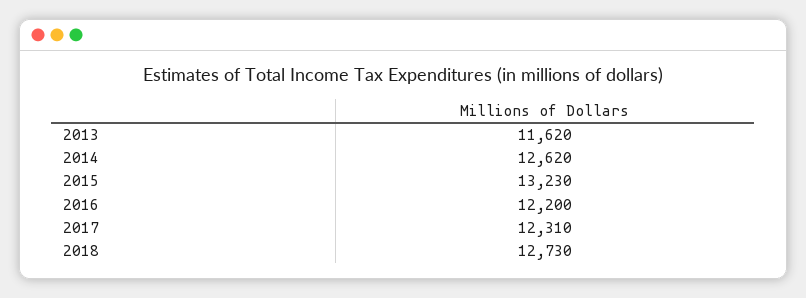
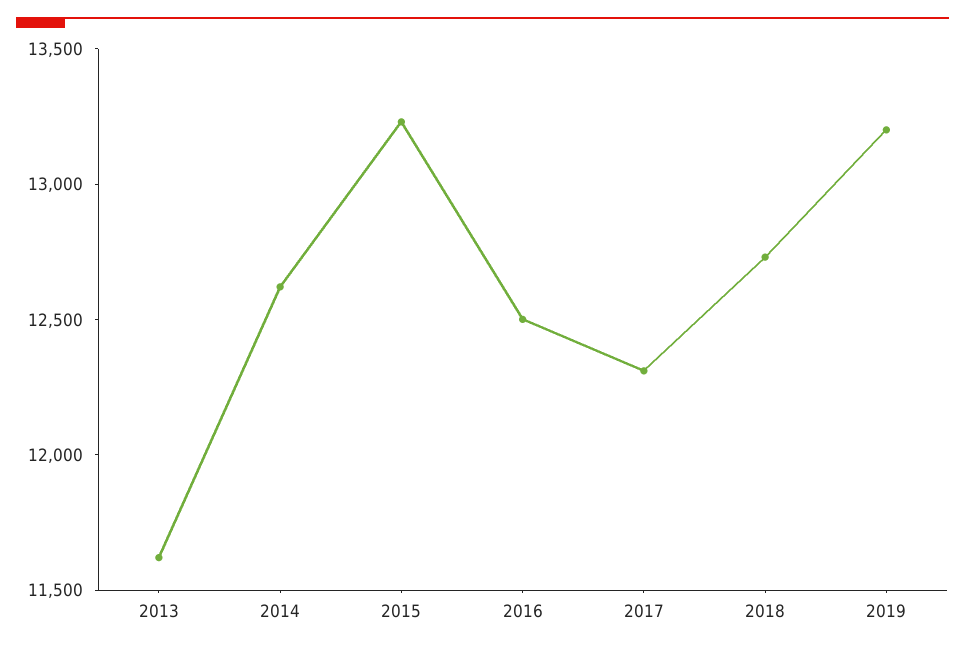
2016: 12200 -> 12500
2019: none -> 13200

